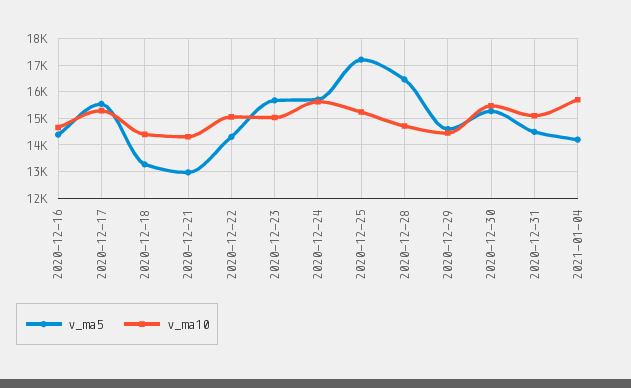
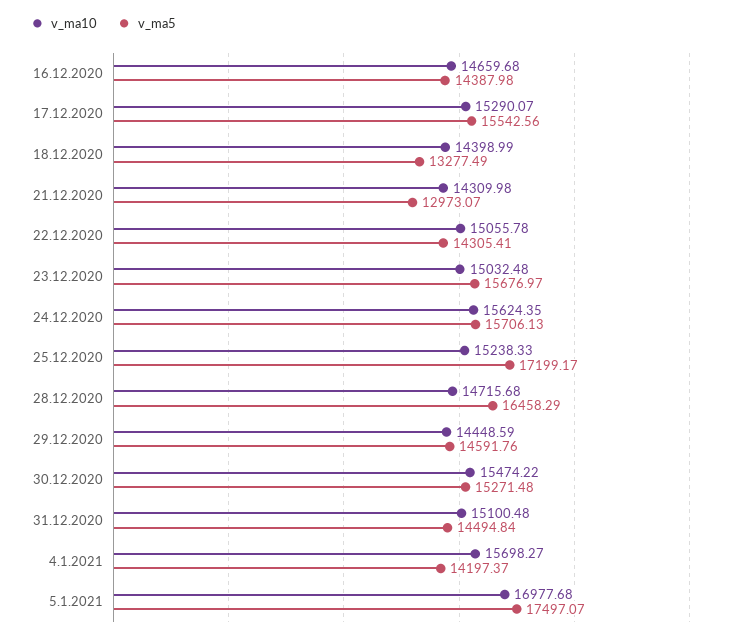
v_ma10, 5.1.2021: none -> 16977.68
v_ma5, 5.1.2021: none -> 17497.07

